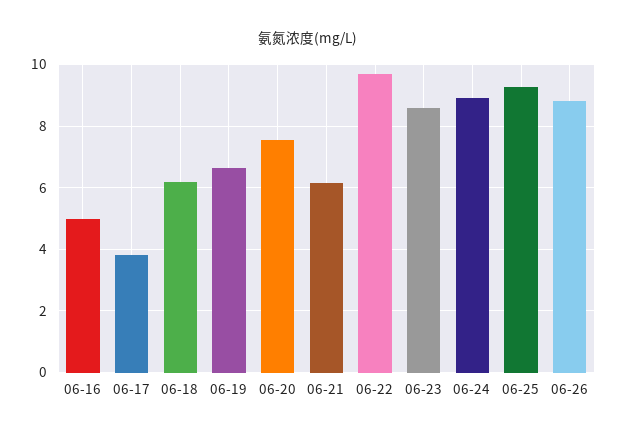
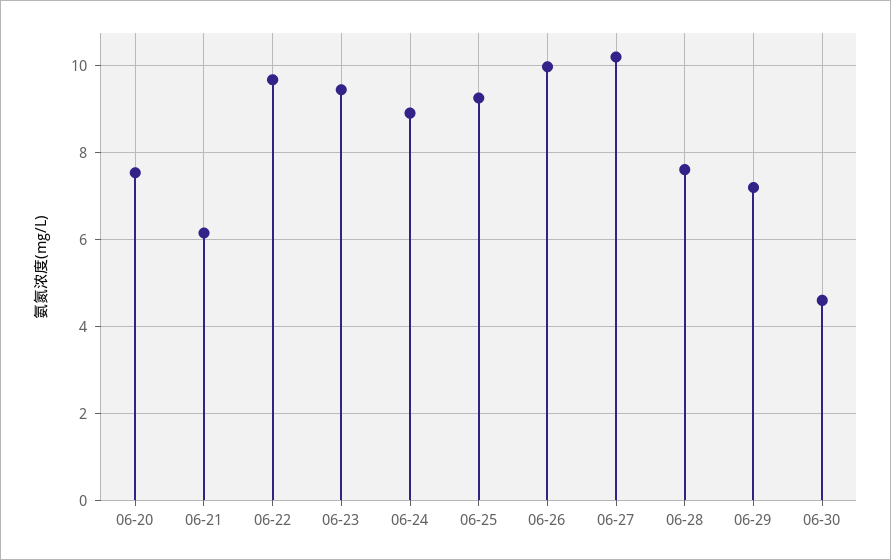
06-16: 5 -> none
06-17: 3.8 -> none
06-18: 6.2 -> none
06-19: 6.6 -> none
06-23: 8.6 -> 9.4
06-26: 8.8 -> 10
06-27: none -> 10.2
06-28: none -> 7.6
06-29: none -> 7.2
06-30: none -> 4.6

